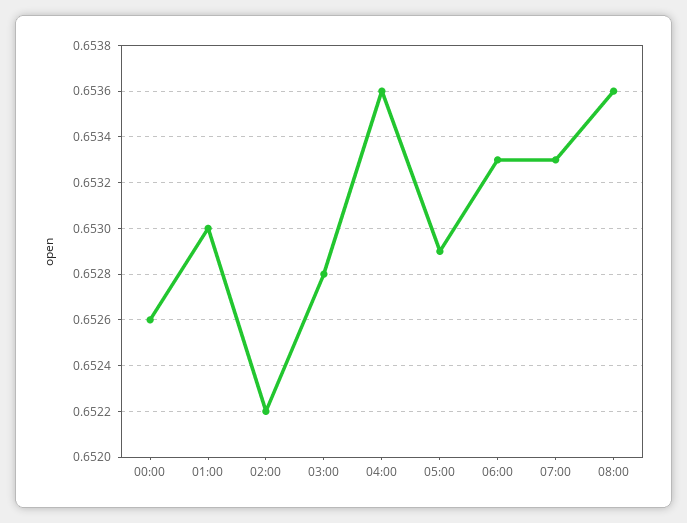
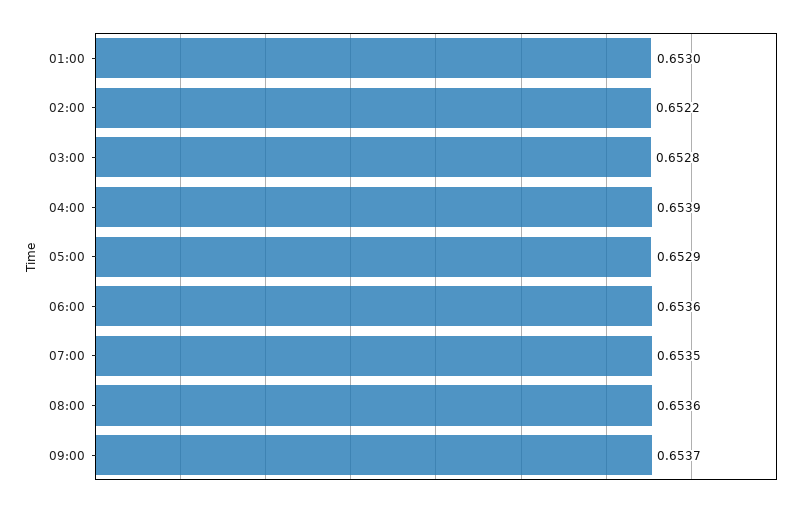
00:00: 0.6526 -> none
04:00: 0.6536 -> 0.6539
06:00: 0.6533 -> 0.6536
07:00: 0.6533 -> 0.6535
09:00: none -> 0.6537

